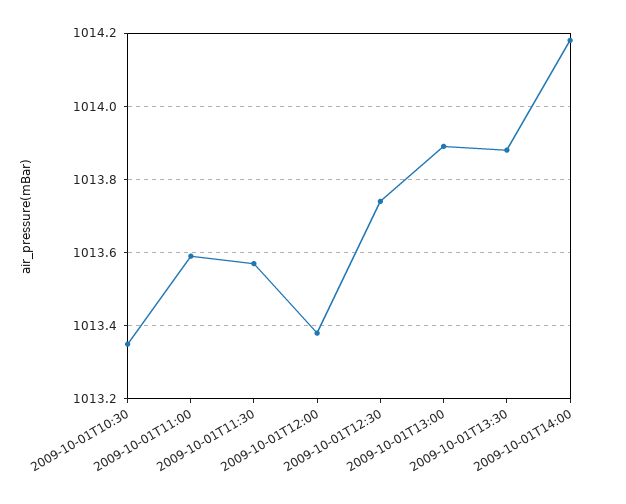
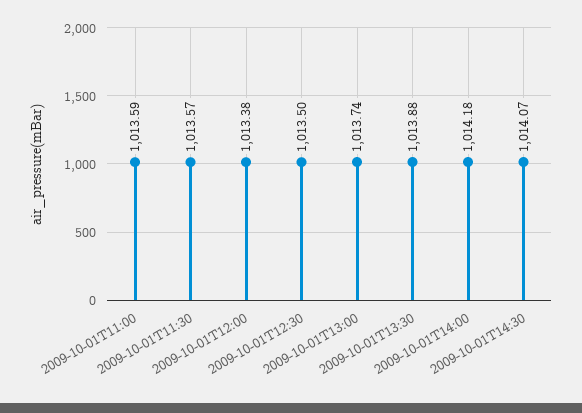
2009-10-01T10:30: 1013.35 -> none
2009-10-01T12:30: 1013.75 -> 1013.5
2009-10-01T13:00: 1013.9 -> 1013.74
2009-10-01T14:30: none -> 1014.07

